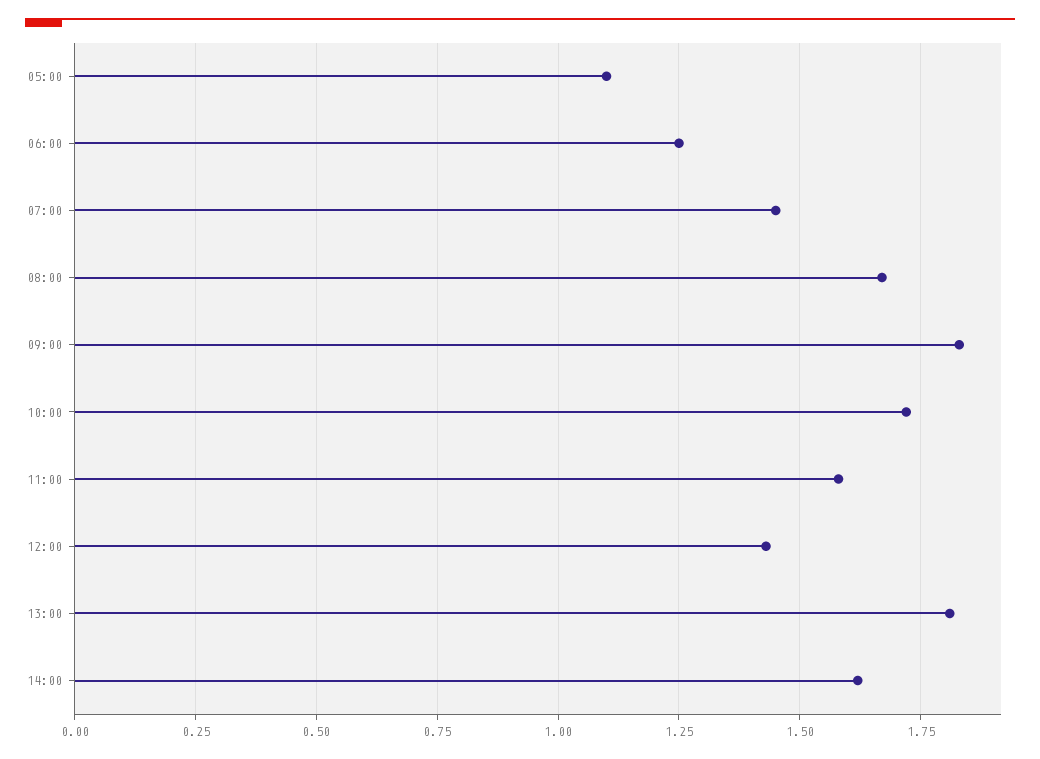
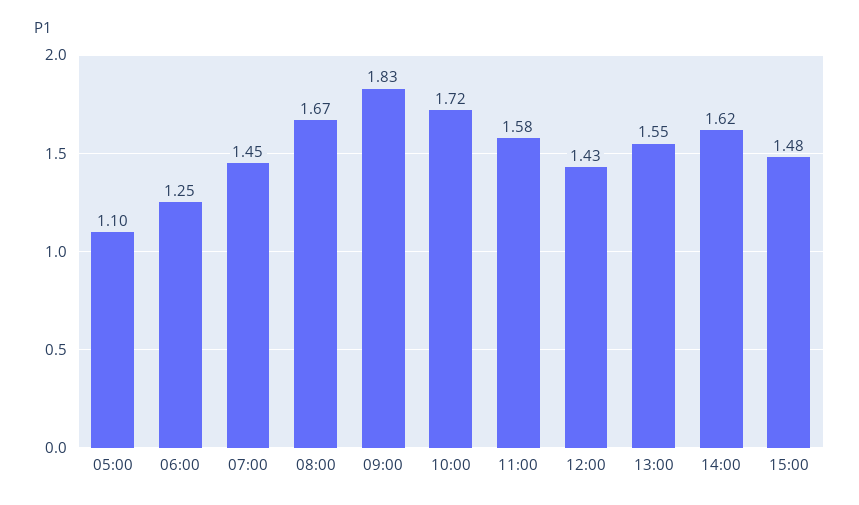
13:00: 1.8 -> 1.55
15:00: none -> 1.48

